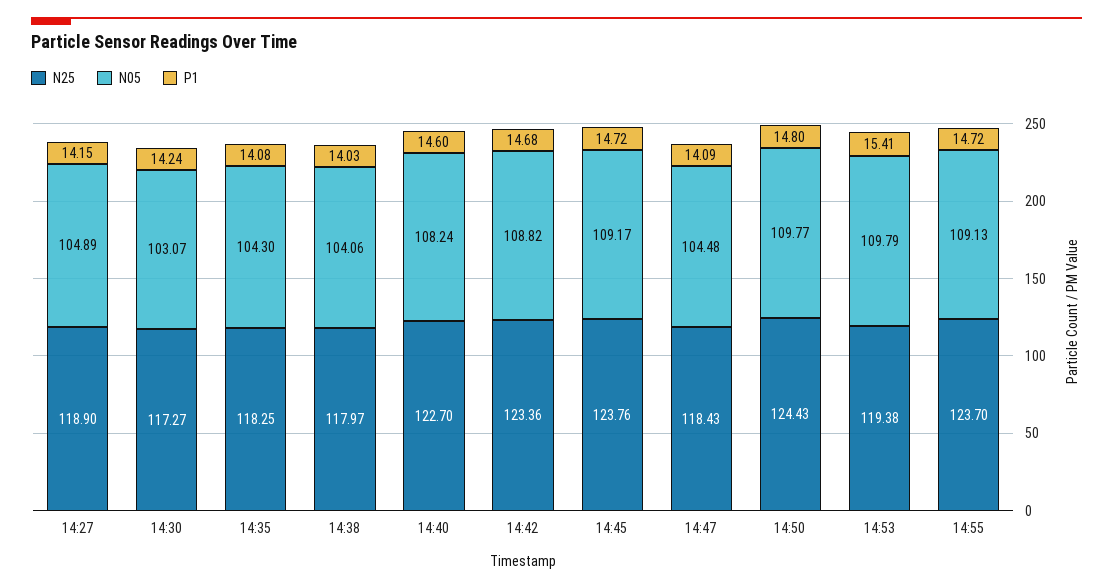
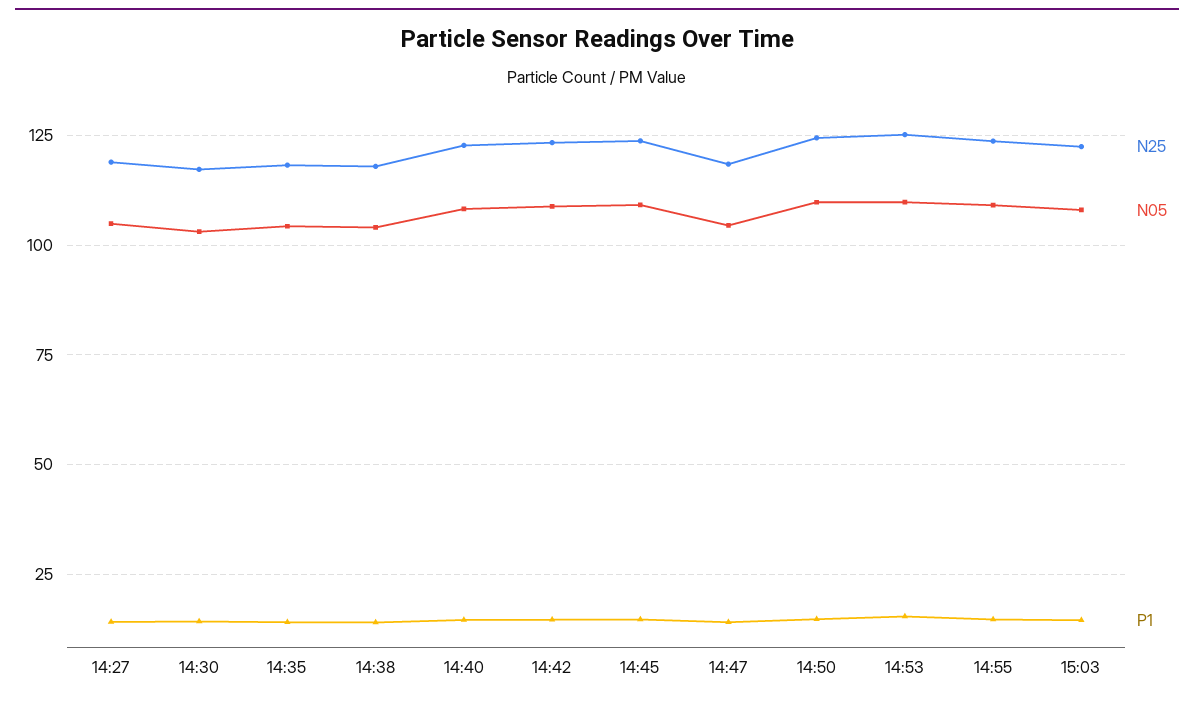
N25, 14:53: 119.38 -> 125
N25, 15:03: none -> 122.5
N05, 15:03: none -> 107.5
P1, 15:03: none -> 15

